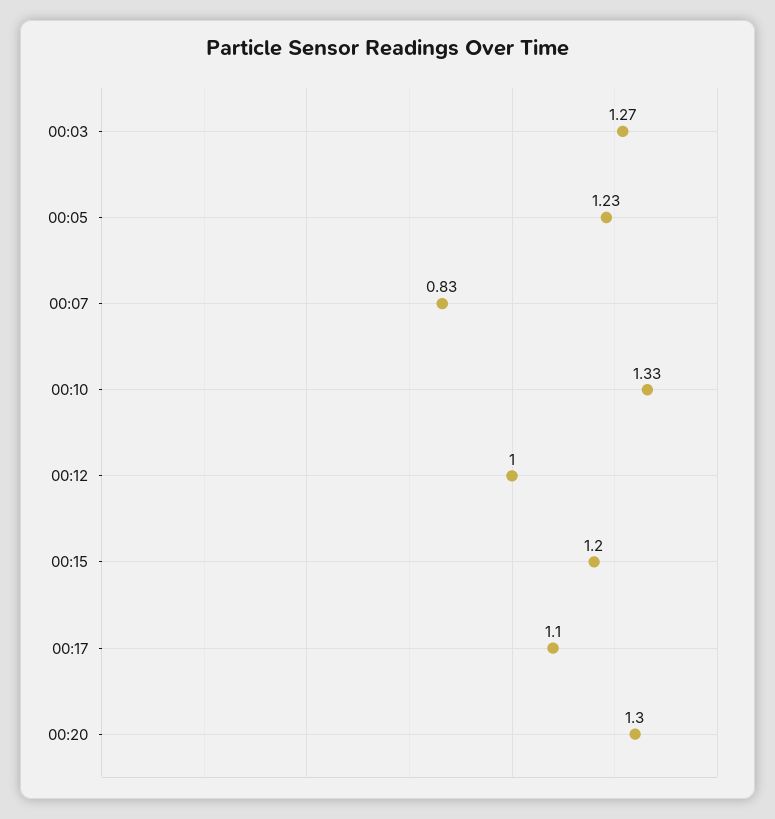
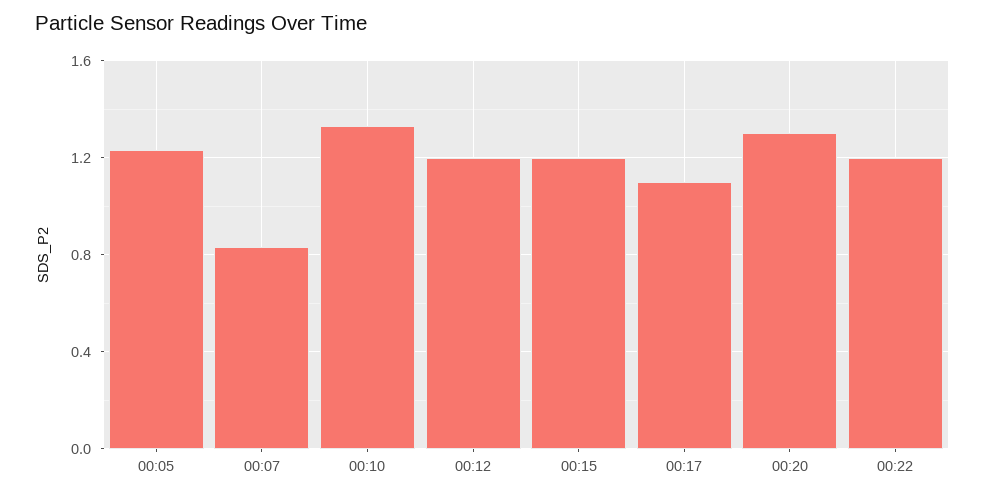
00:03: 1.27 -> none
00:12: 1 -> 1.2
00:22: none -> 1.2

